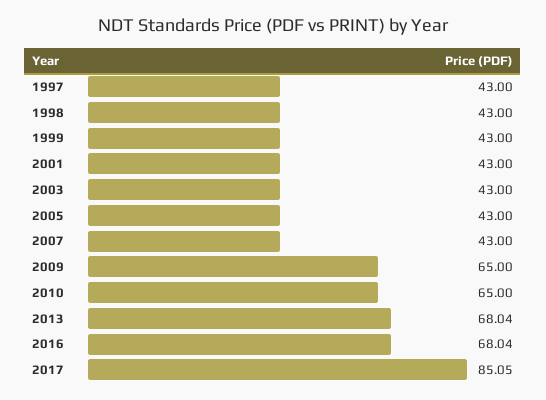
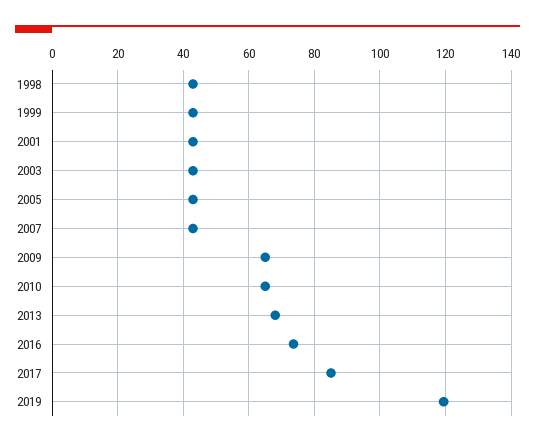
1997: 43 -> none
2016: 68.04 -> 74
2019: none -> 120

